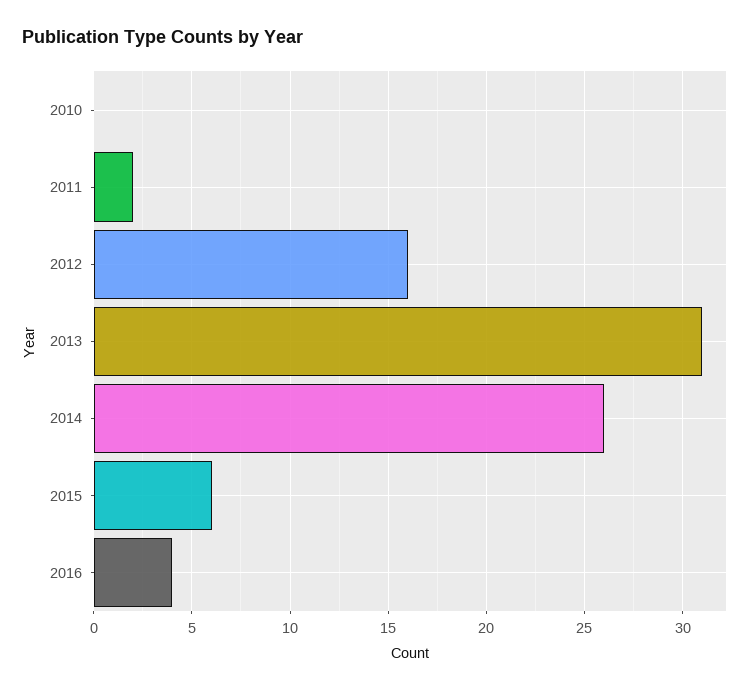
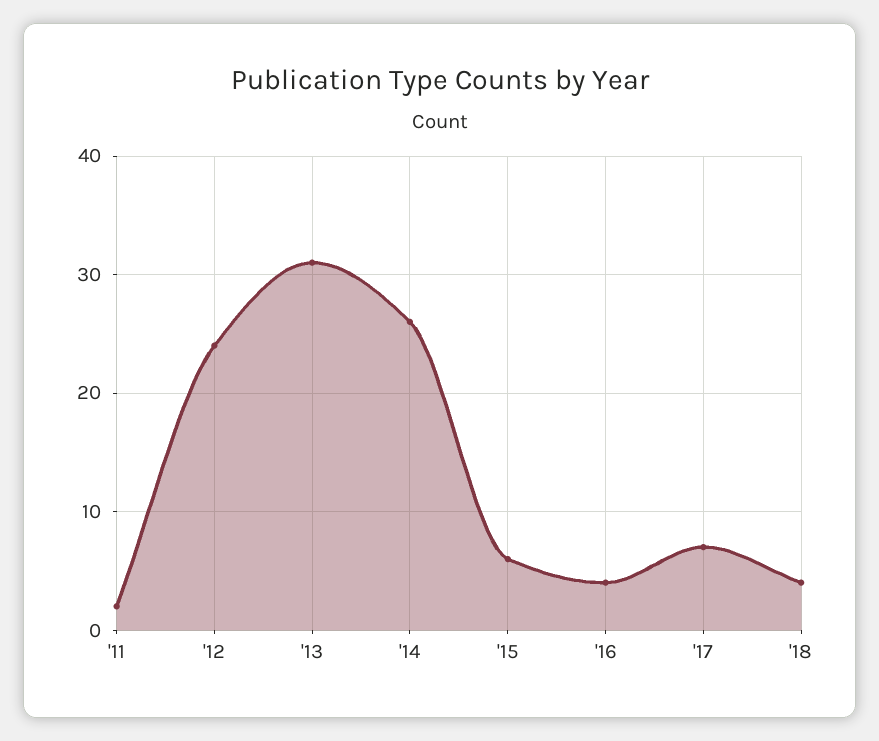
2010: 0 -> none
2012: 16 -> 24
'17: none -> 7
'18: none -> 4

